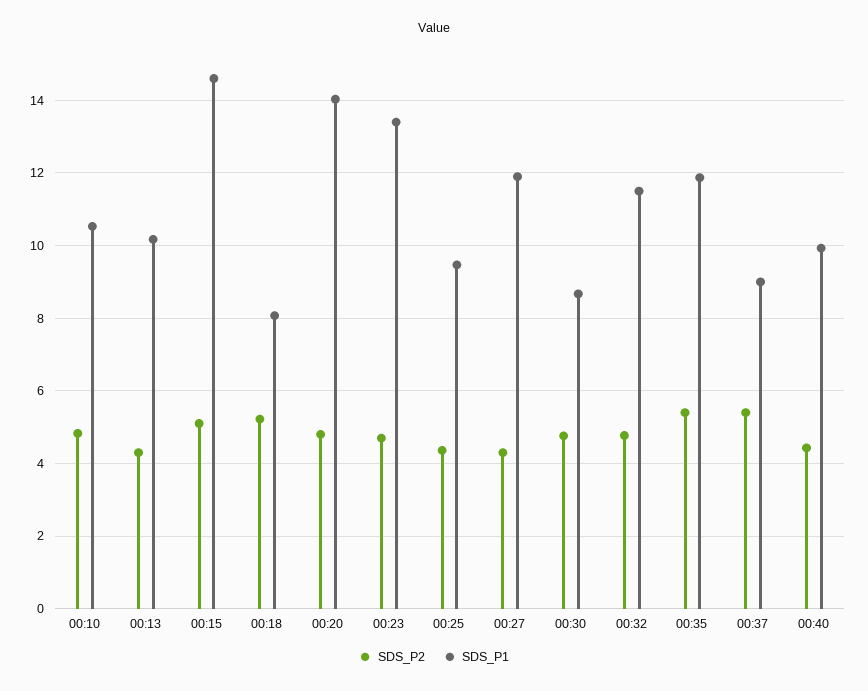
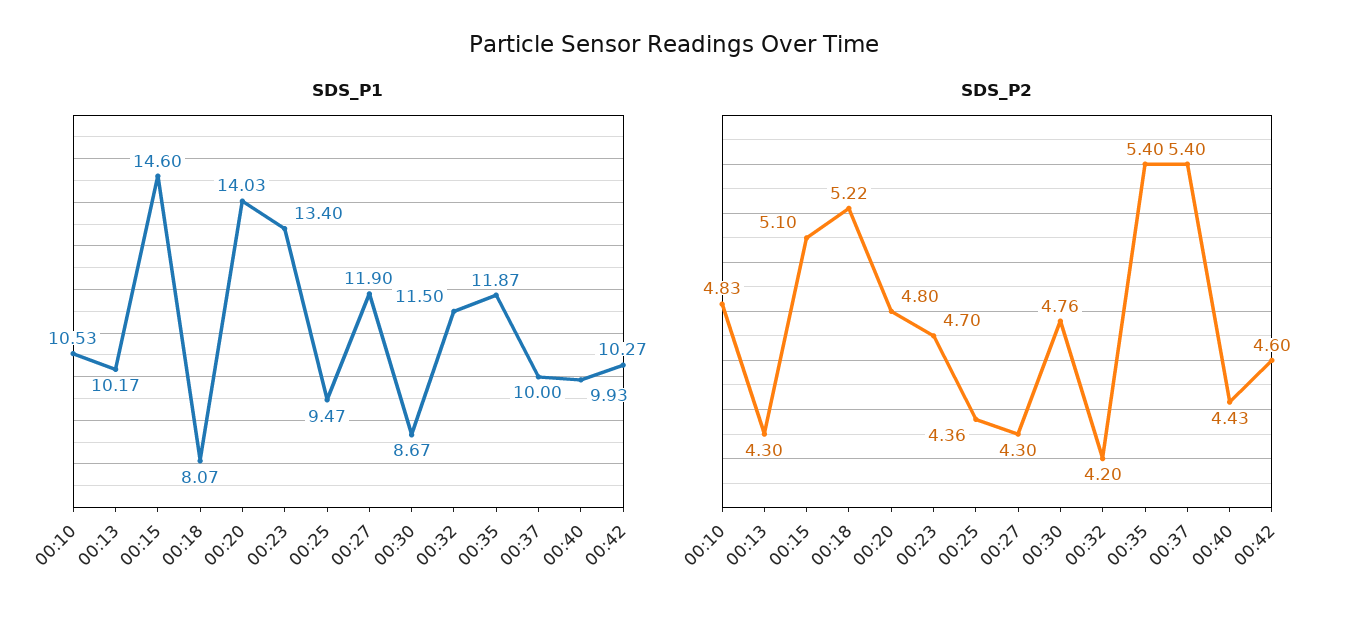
SDS_P2, 00:32: 4.8 -> 4.2
SDS_P1, 00:37: 9 -> 10
SDS_P1, 00:42: none -> 10.27
SDS_P2, 00:42: none -> 4.6

